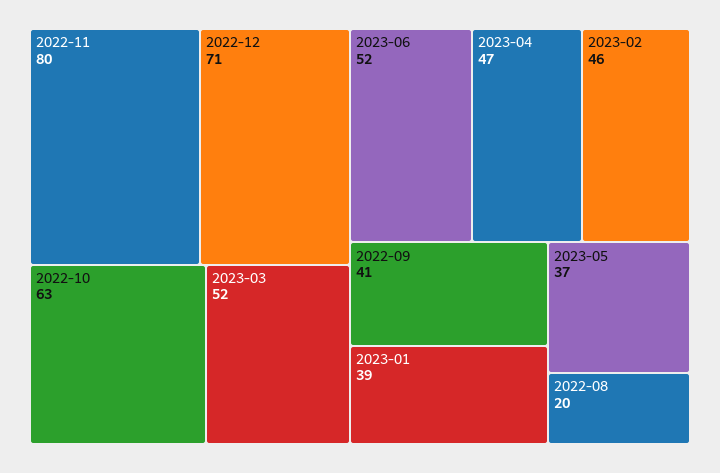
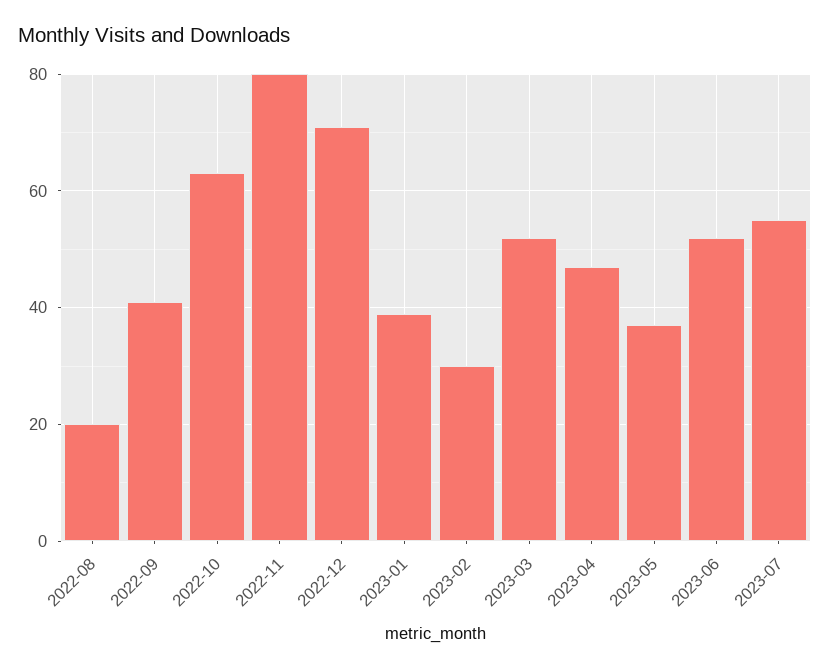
2023-02: 46 -> 30
2023-07: none -> 55

